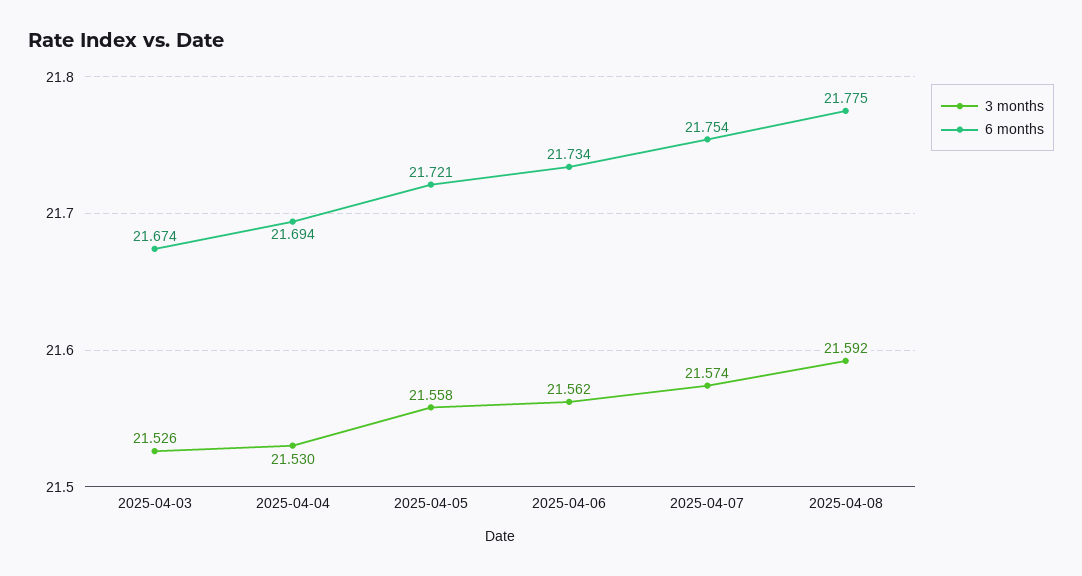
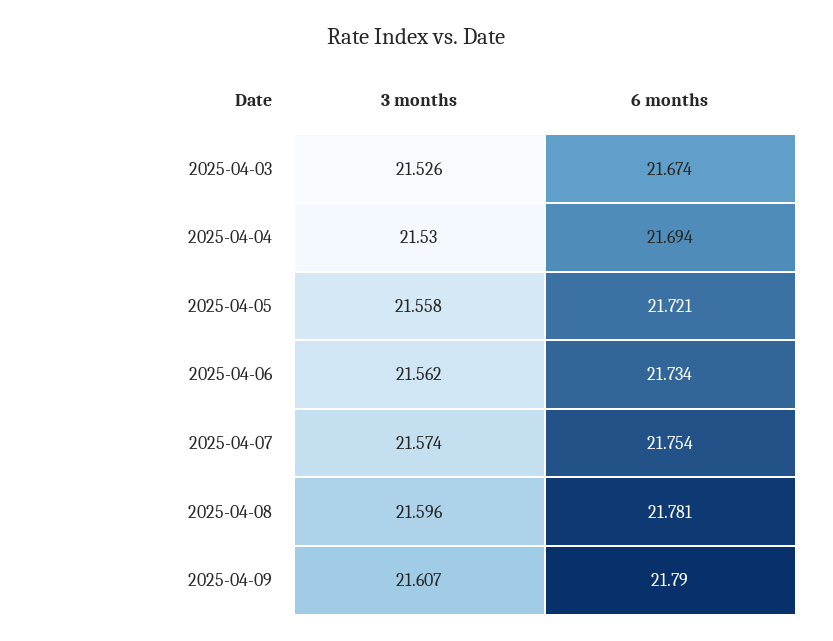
3 months, 2025-04-08: 21.592 -> 21.596
6 months, 2025-04-08: 21.775 -> 21.781
3 months, 2025-04-09: none -> 21.607
6 months, 2025-04-09: none -> 21.79

